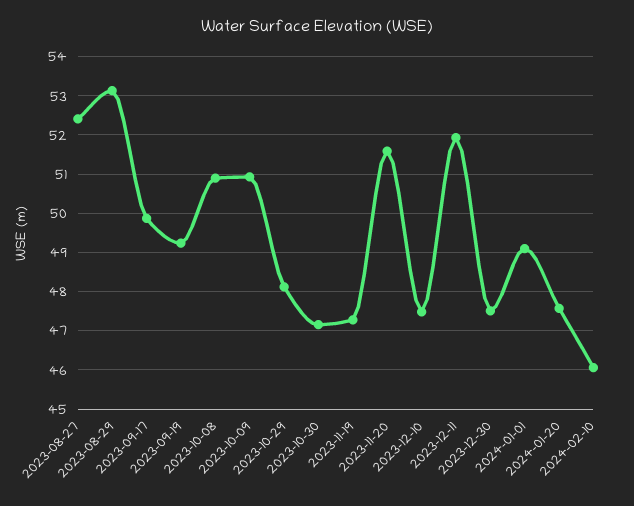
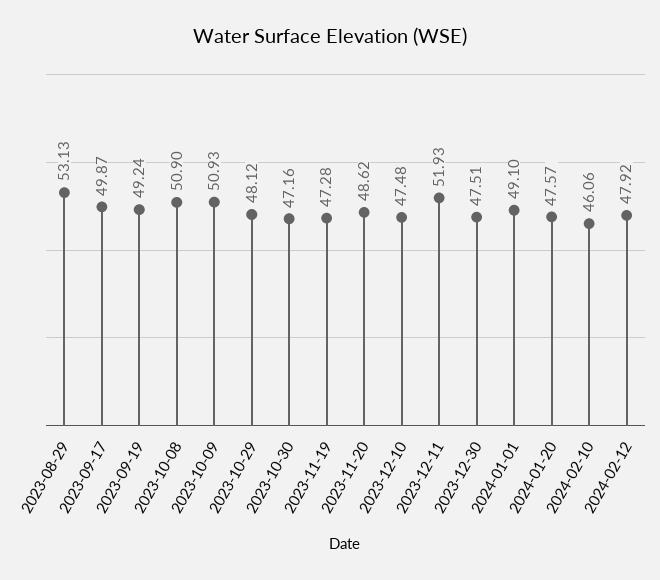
2023-08-27: 52.4 -> none
2023-11-20: 51.6 -> 48.62
2024-02-12: none -> 47.92

